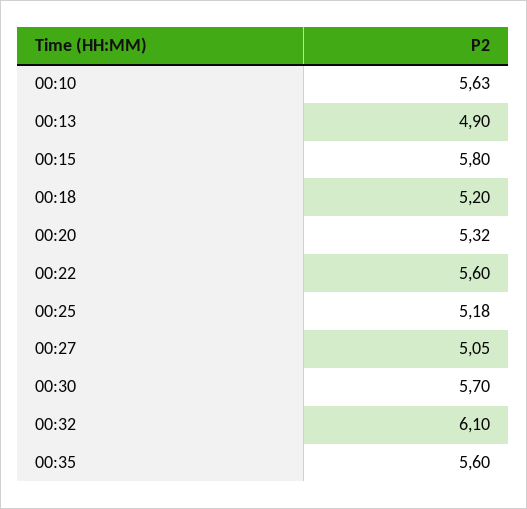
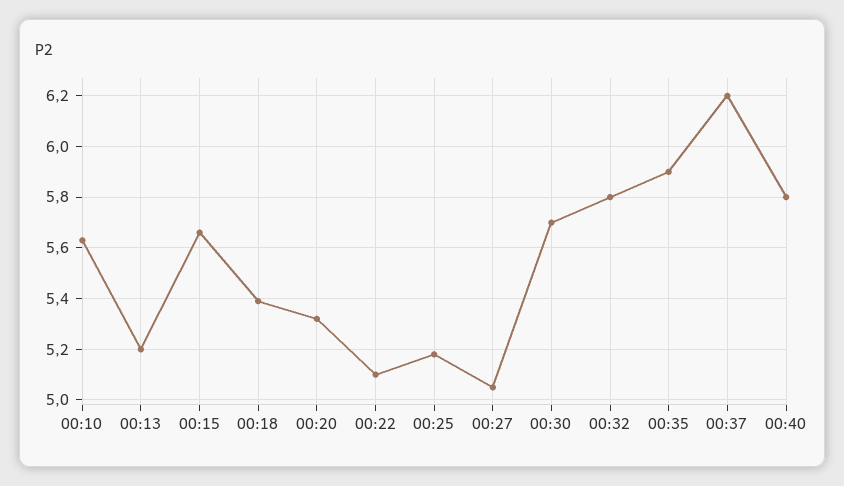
00:13: 4.9 -> 5.2
00:15: 5.8 -> 5.65
00:18: 5.2 -> 5.4
00:22: 5.6 -> 5.1
00:32: 6.1 -> 5.8
00:35: 5.6 -> 5.9
00:37: none -> 6.2
00:40: none -> 5.8

